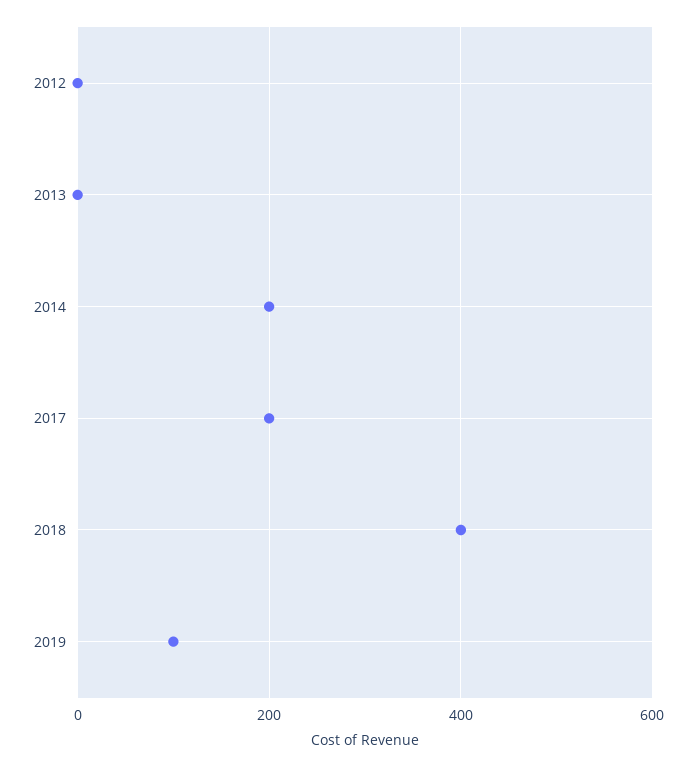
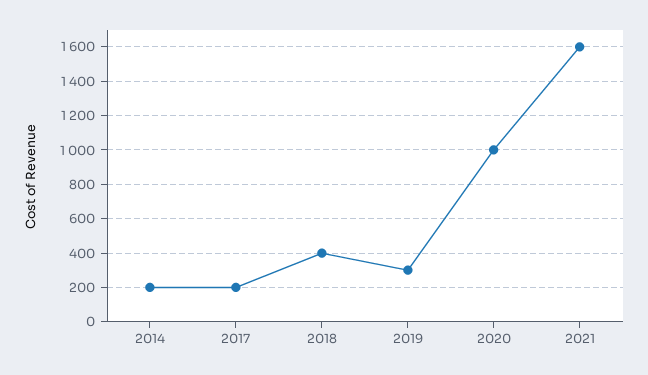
2012: 0 -> none
2013: 0 -> none
2019: 100 -> 300
2020: none -> 1000
2021: none -> 1600

